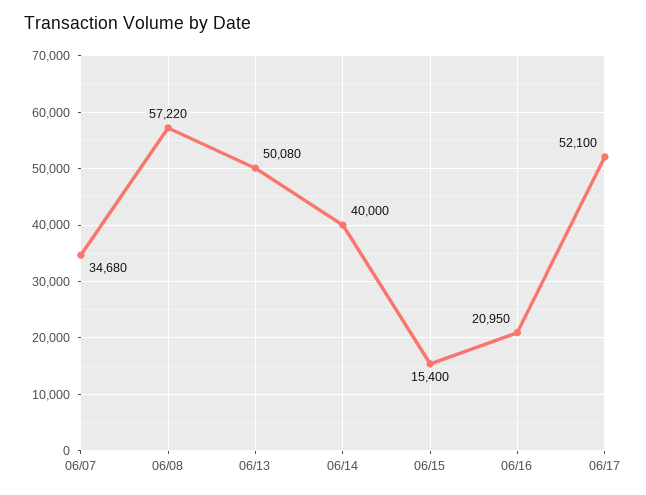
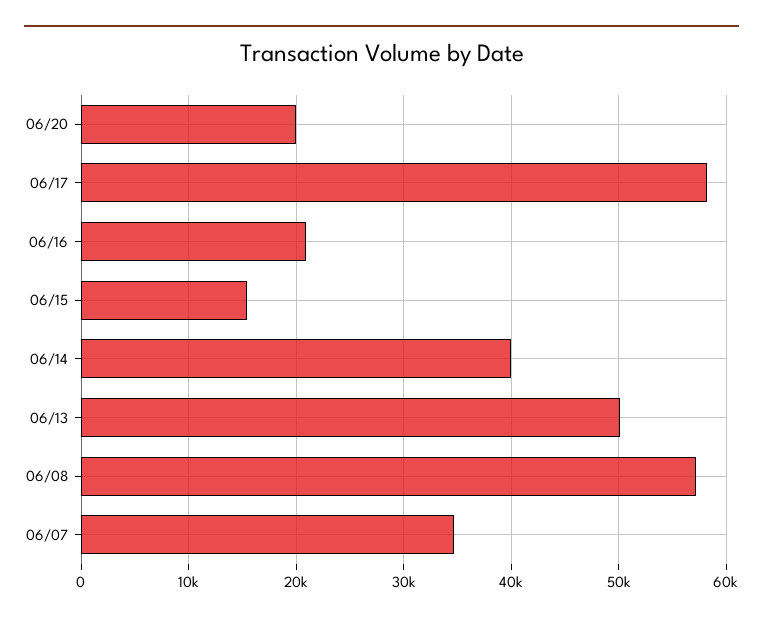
06/17: 52100 -> 58000
06/20: none -> 20000

